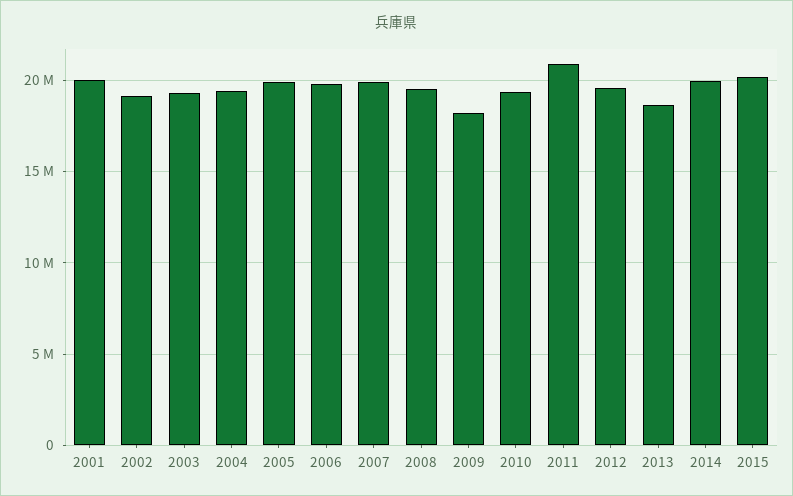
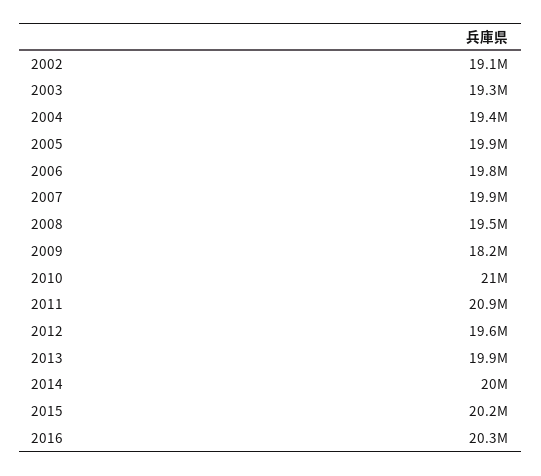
2001: 20000000 -> none
2010: 19500000 -> 21000000
2013: 18500000 -> 19900000
2016: none -> 20300000

